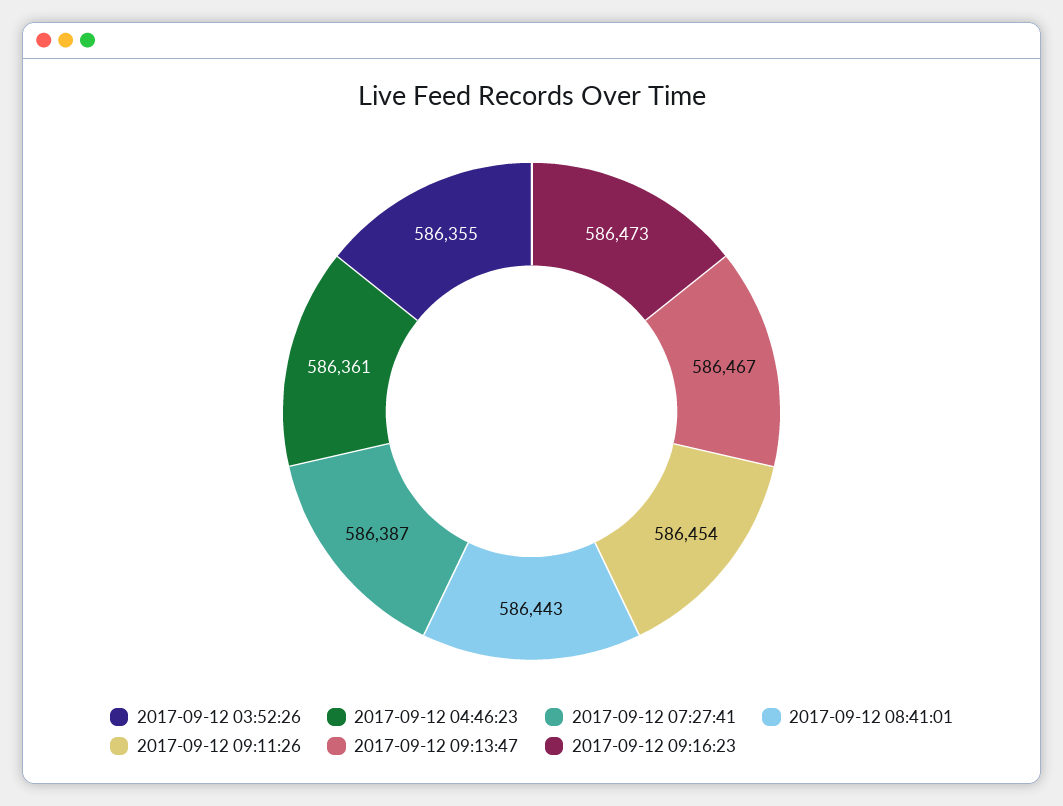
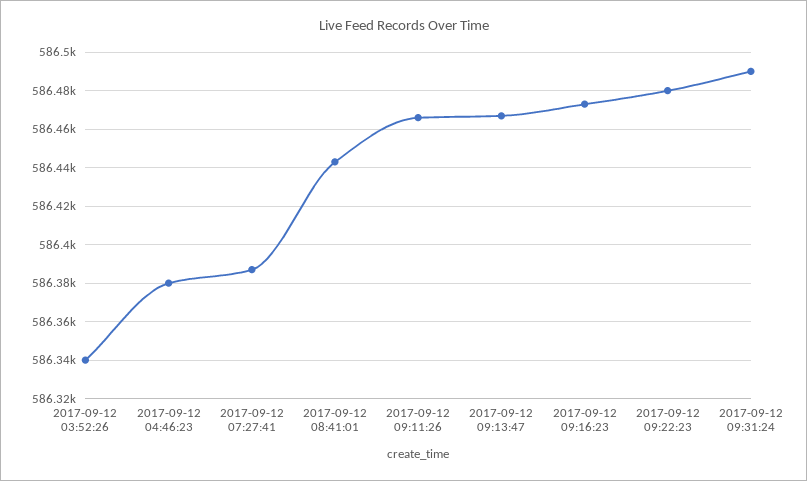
2017-09-12 03:52:26: 586355 -> 586340
2017-09-12 04:46:23: 586361 -> 586380
2017-09-12 09:11:26: 586454 -> 586465
2017-09-12 09:22:23: none -> 586480
2017-09-12 09:31:24: none -> 586490

